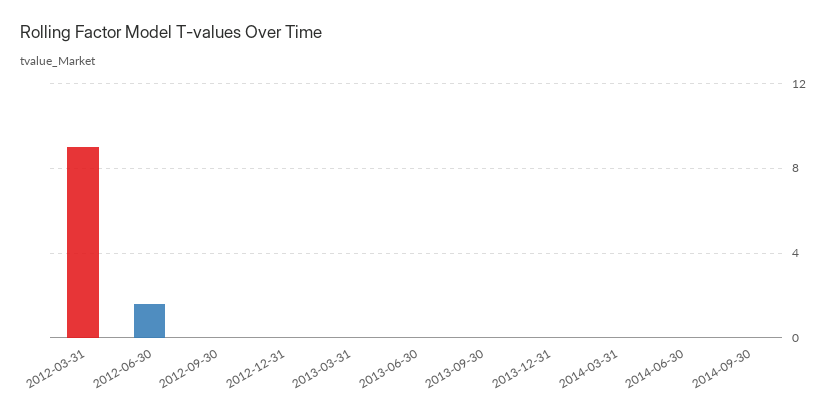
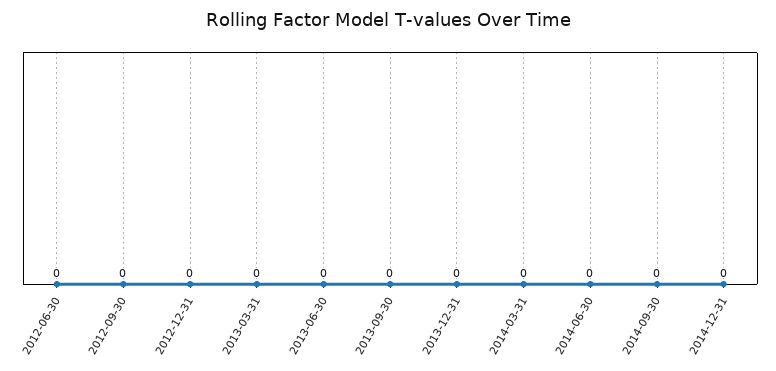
2012-03-31: 9 -> none
2012-06-30: 1.5 -> 0
2014-12-31: none -> 0

